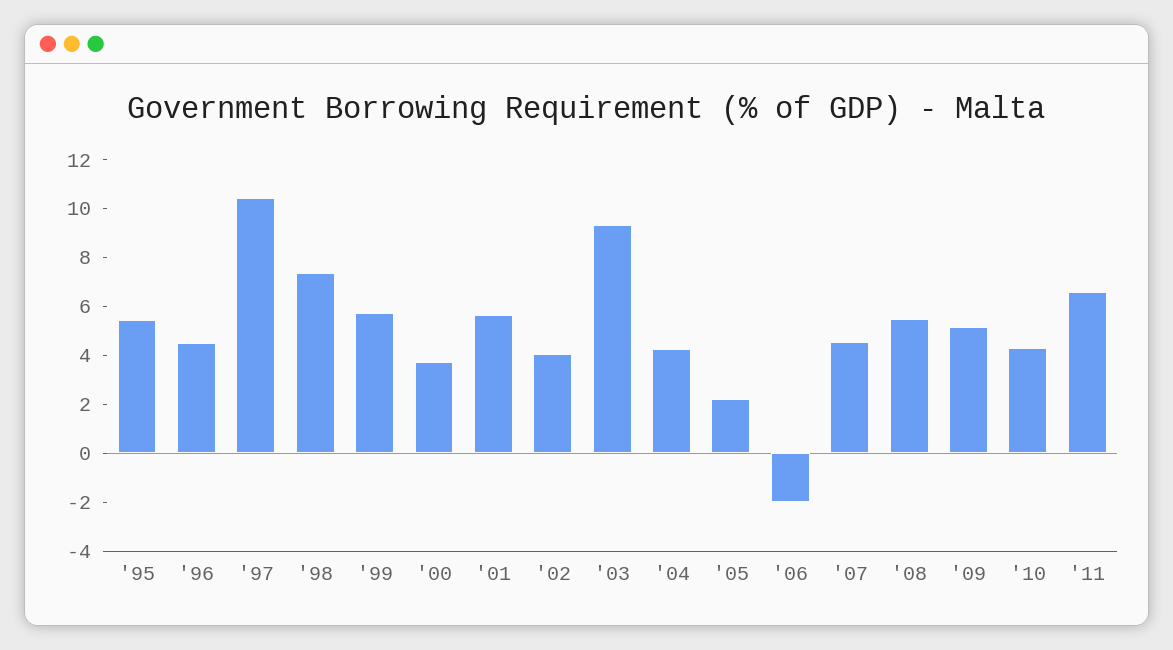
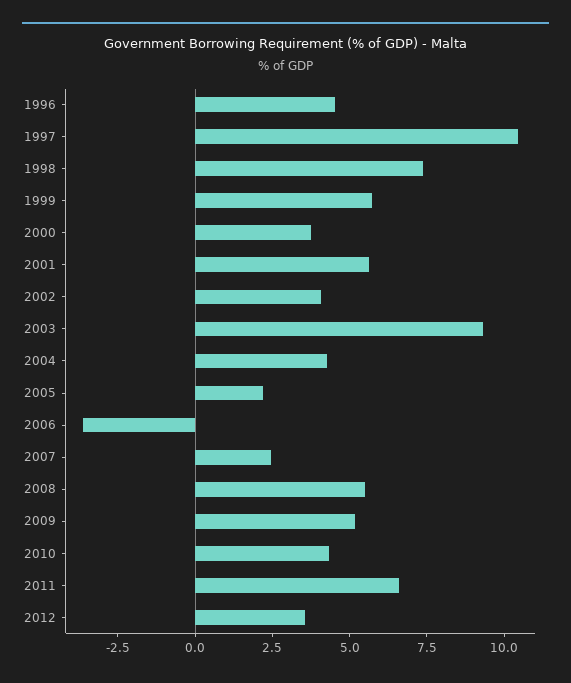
'95: 5.5 -> none
'06: -2 -> -3.5
'07: 4.5 -> 2.5
2012: none -> 3.5

